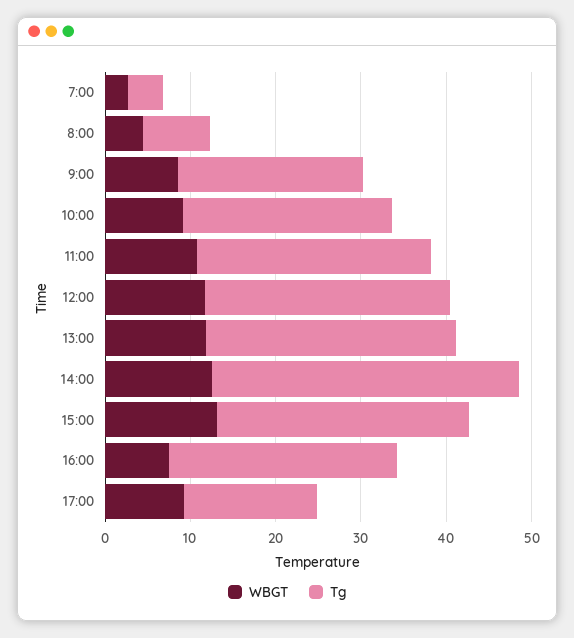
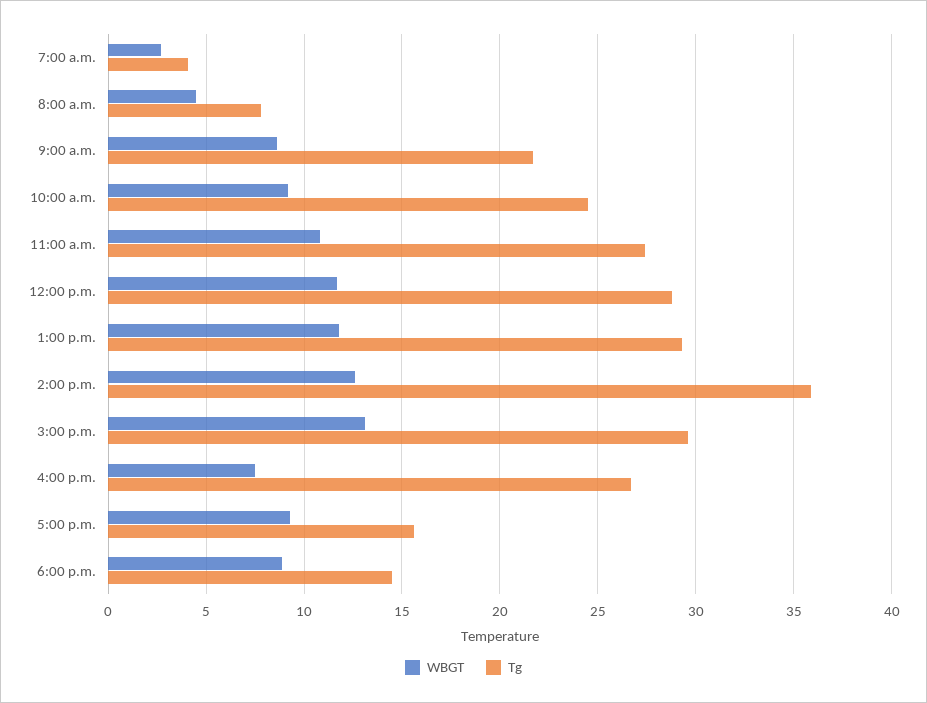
WBGT, 6:00 p.m.: none -> 9
Tg, 6:00 p.m.: none -> 14.5

